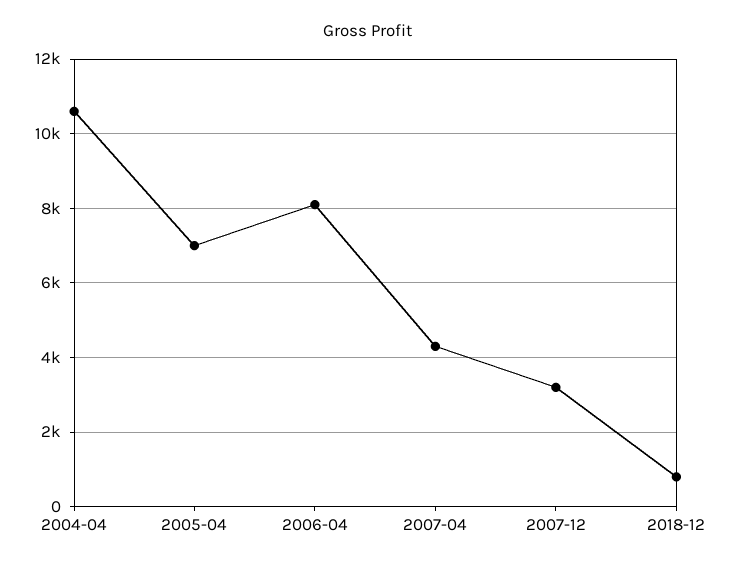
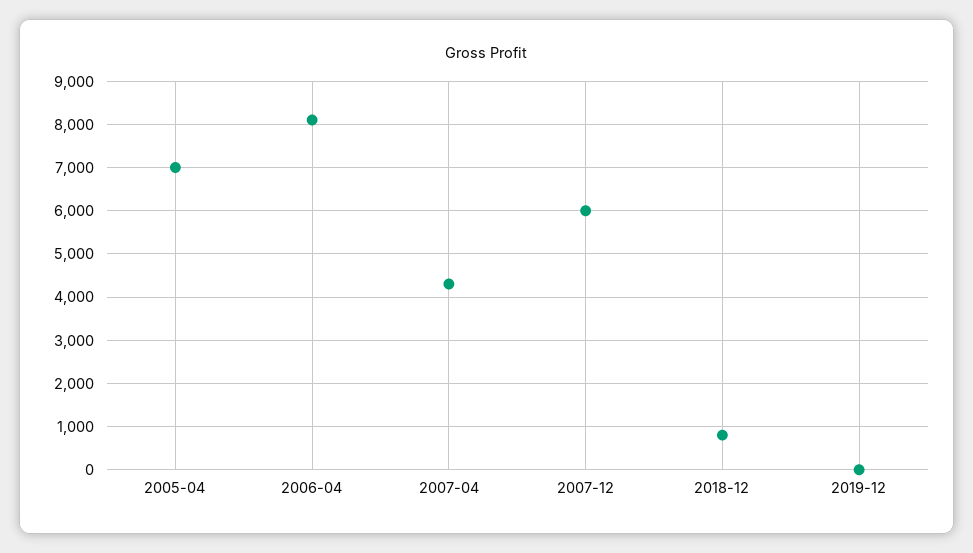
2004-04: 10600 -> none
2007-12: 3200 -> 6000
2019-12: none -> 0

